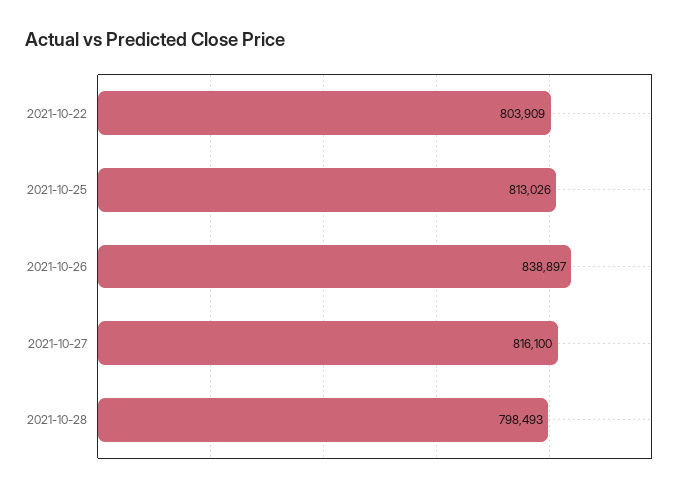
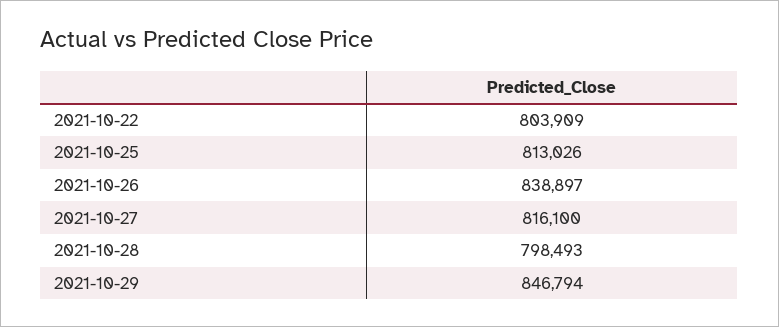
2021-10-29: none -> 846794

